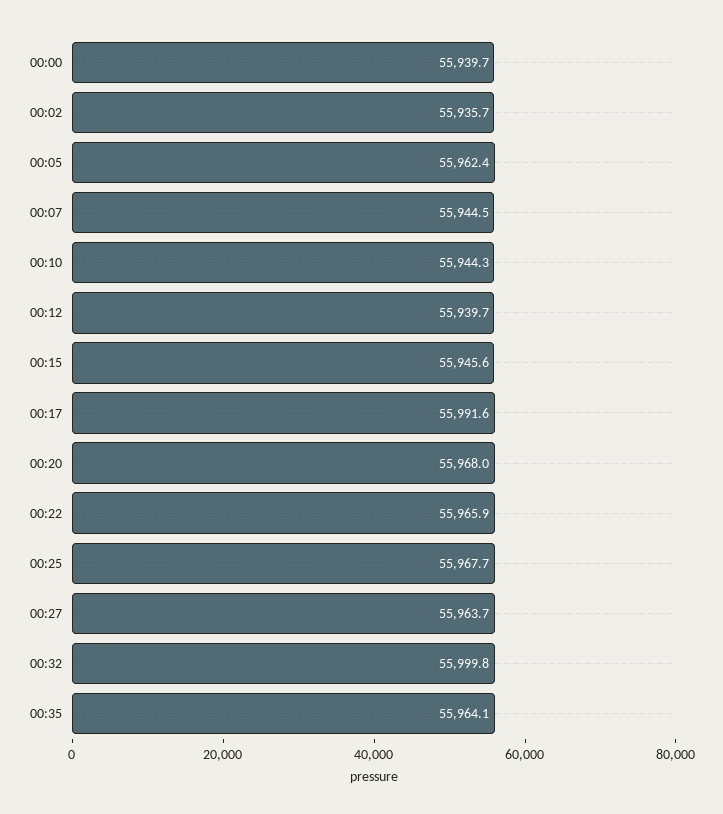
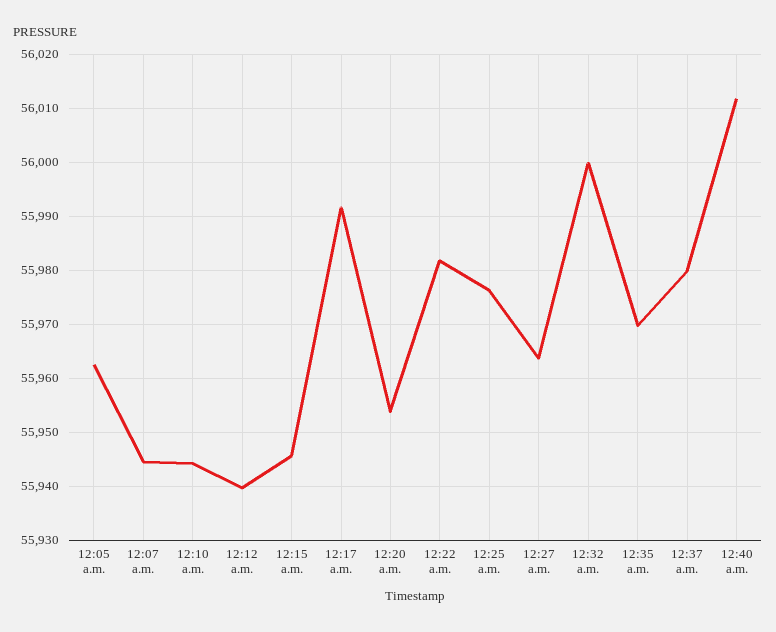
00:00: 55939.7 -> none
00:02: 55935.7 -> none
00:20: 55968 -> 55954
00:22: 55965.9 -> 55982
00:25: 55967.7 -> 55976
00:35: 55964.1 -> 55970
12:37 a.m.: none -> 55980
12:40 a.m.: none -> 56012

